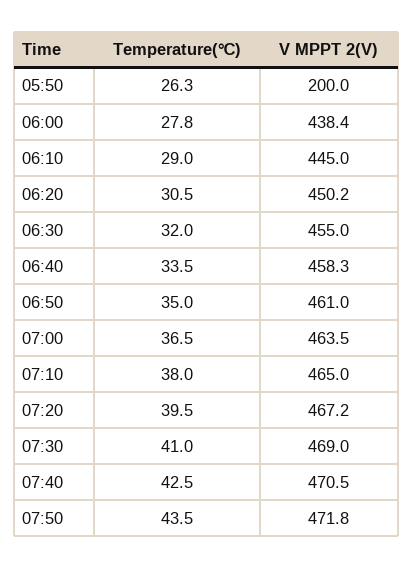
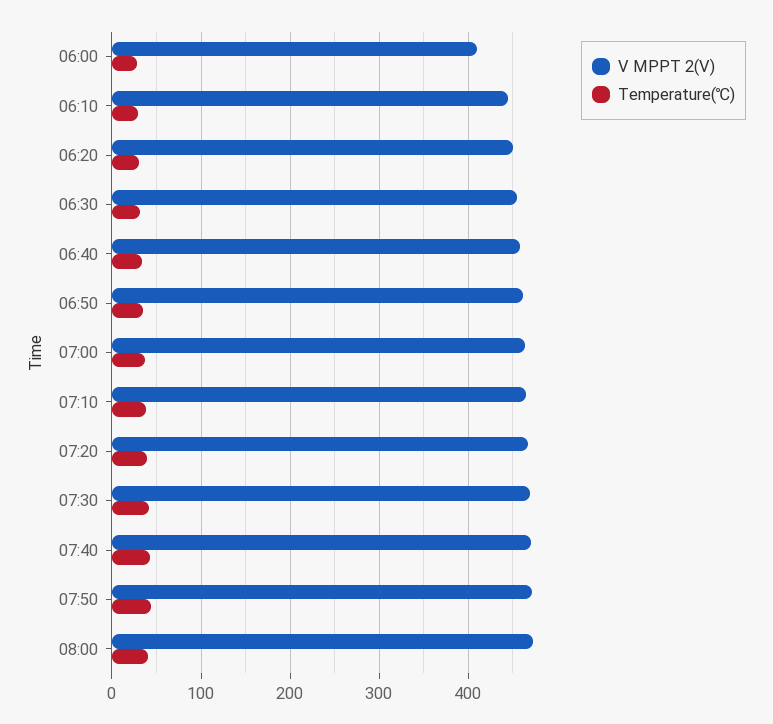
Temperature(℃), 05:50: 26.3 -> none
V MPPT 2(V), 05:50: 200 -> none
V MPPT 2(V), 06:00: 438.4 -> 410
V MPPT 2(V), 08:00: none -> 470
Temperature(℃), 08:00: none -> 40

